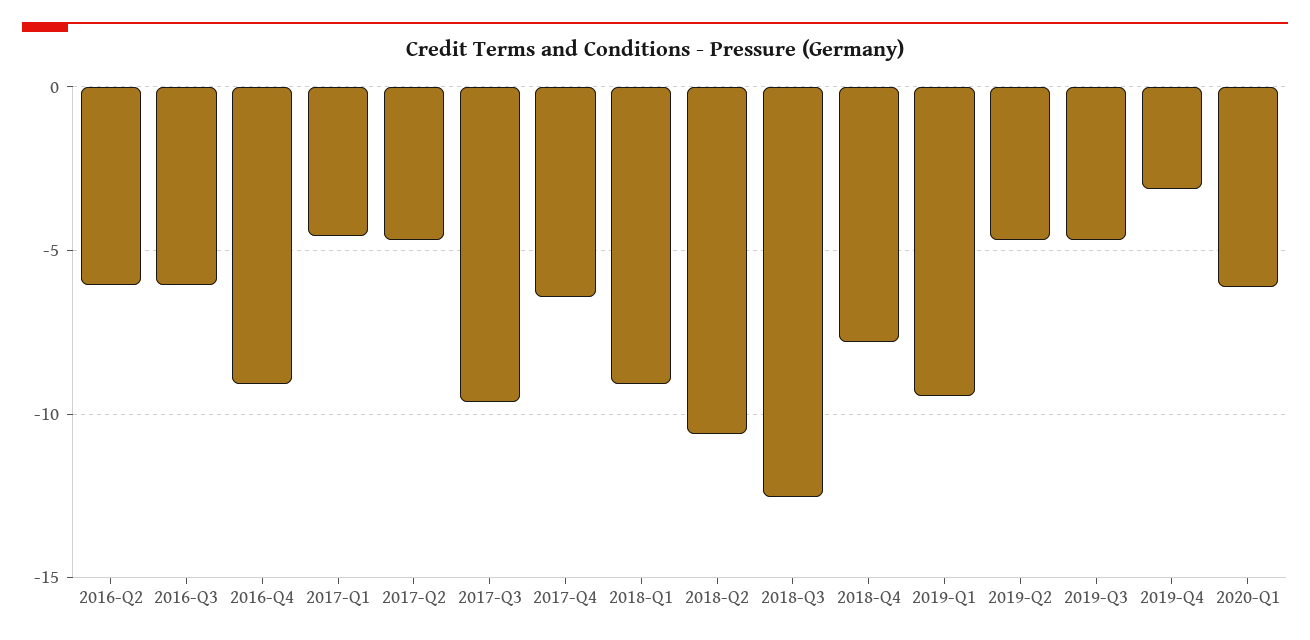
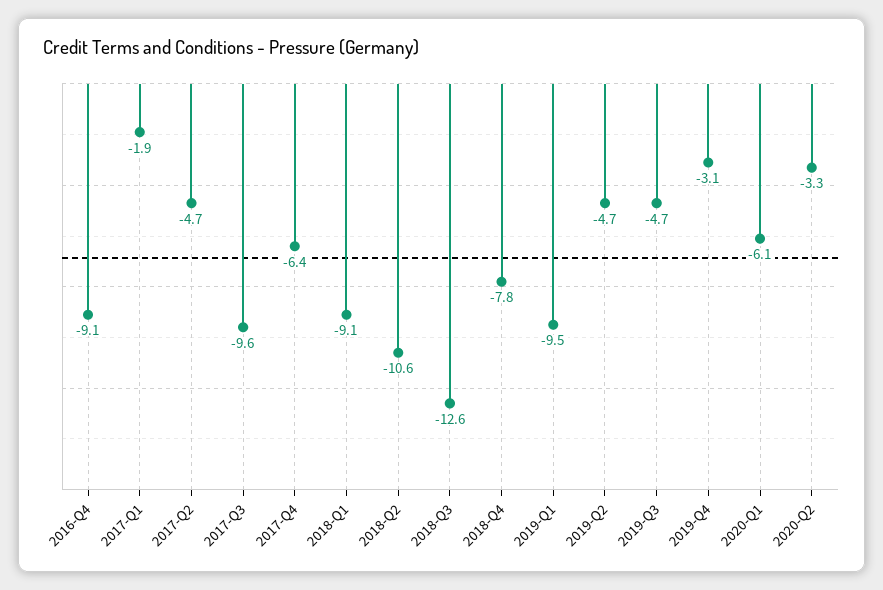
2016-Q2: -6 -> none
2016-Q3: -6 -> none
2017-Q1: -4.5 -> -1.9
2020-Q2: none -> -3.3

